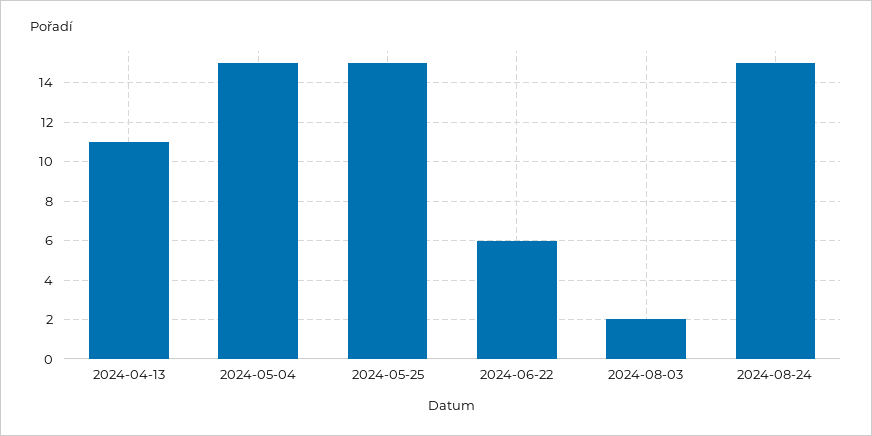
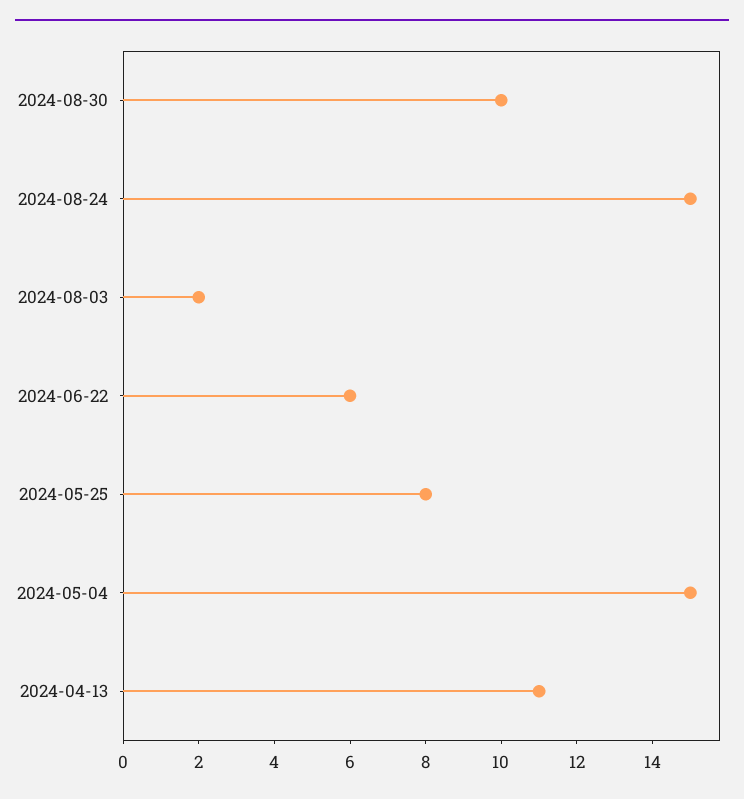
2024-05-25: 15 -> 8
2024-08-30: none -> 10

